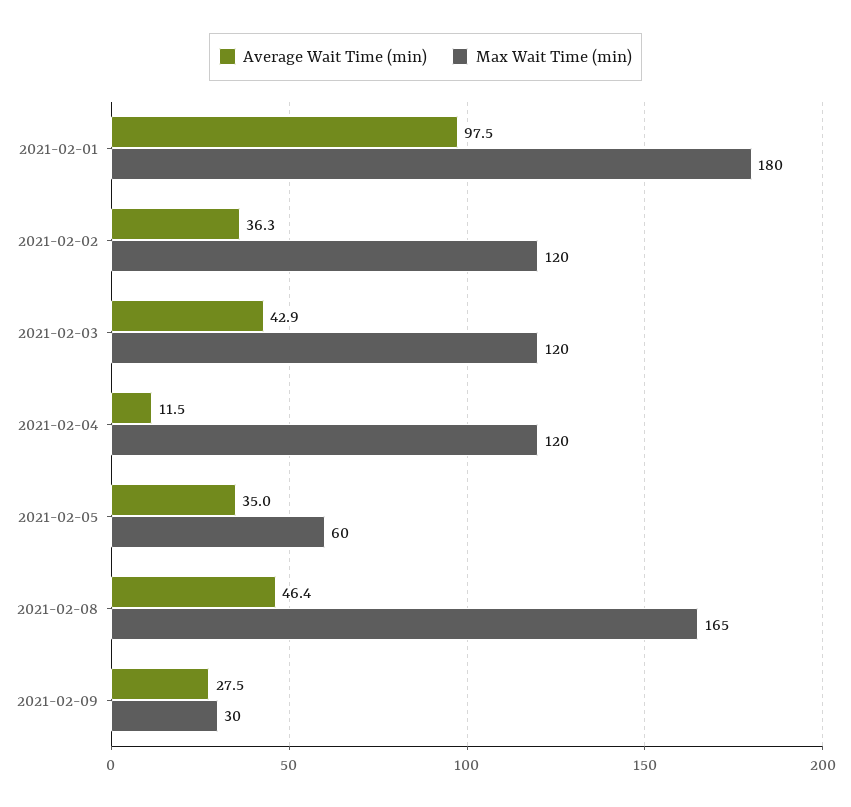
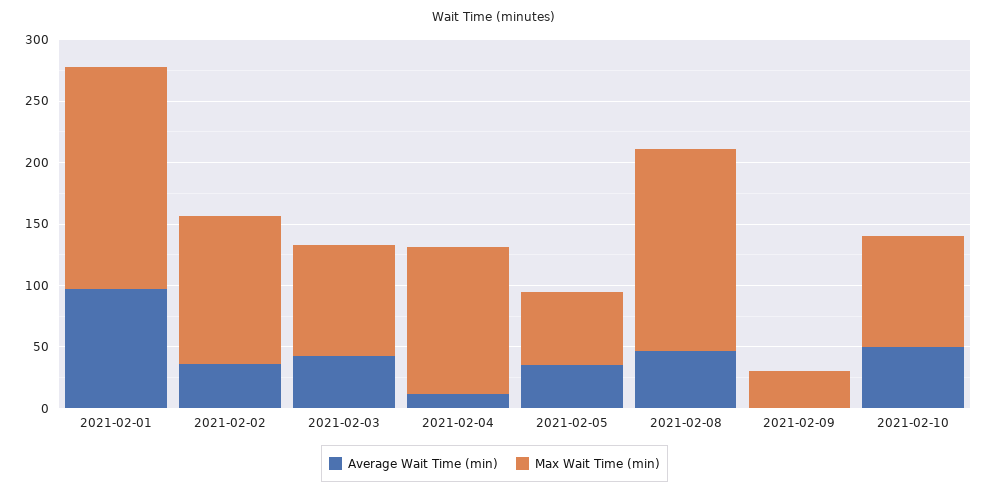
Max Wait Time (min), 2021-02-03: 120 -> 90
Average Wait Time (min), 2021-02-09: 27.5 -> 0
Average Wait Time (min), 2021-02-10: none -> 50
Max Wait Time (min), 2021-02-10: none -> 90

